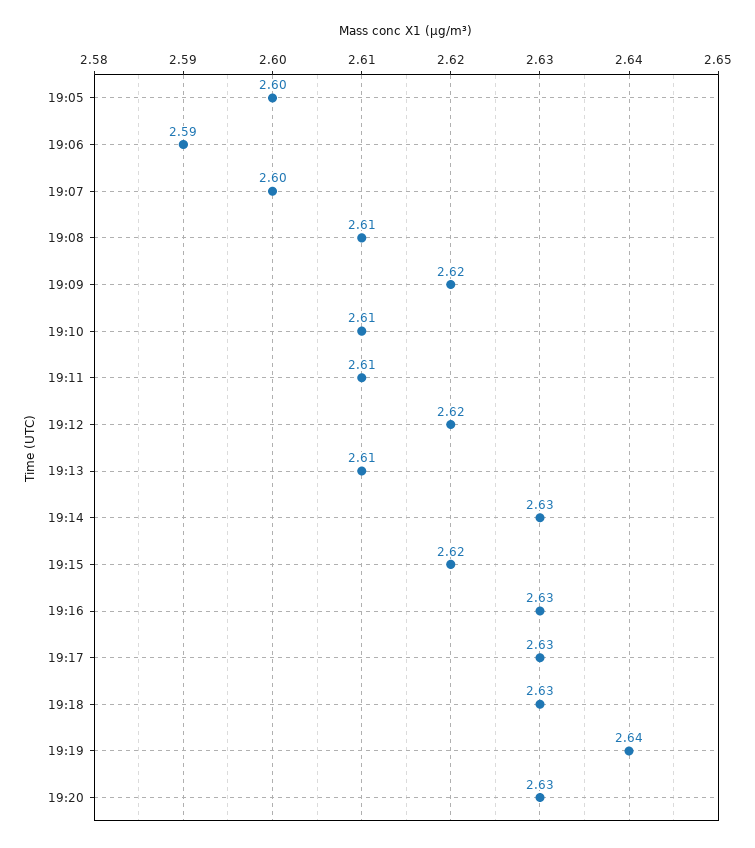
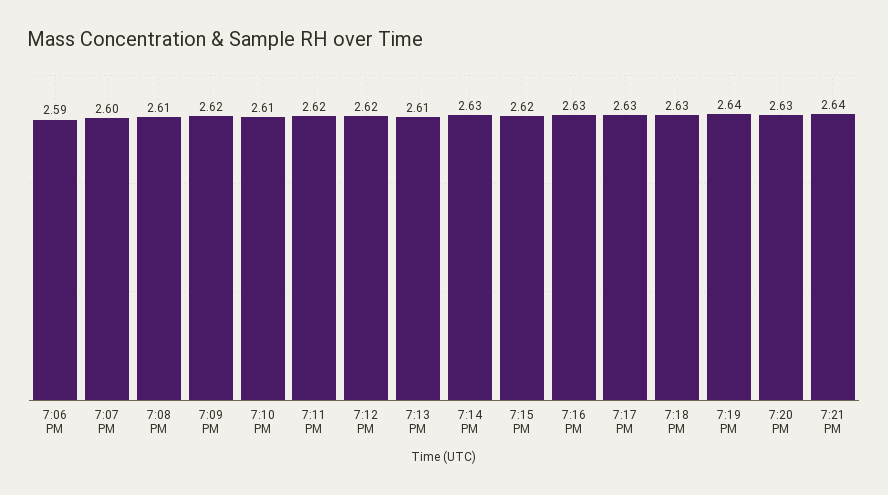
19:05: 2.6 -> none
19:11: 2.61 -> 2.62
7:21 PM: none -> 2.64

